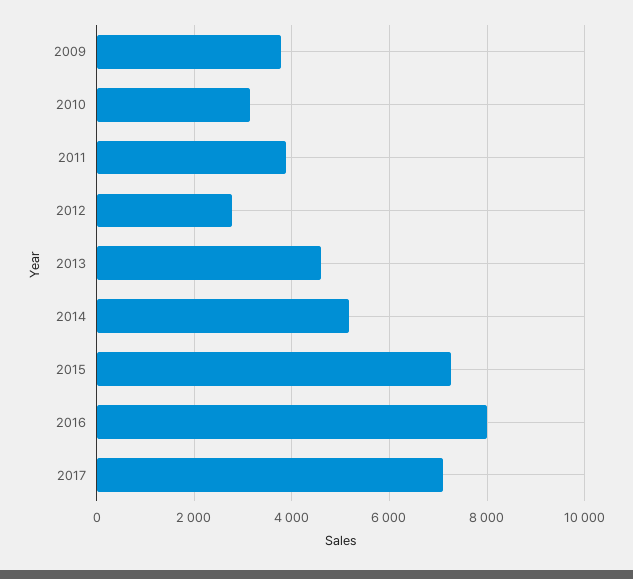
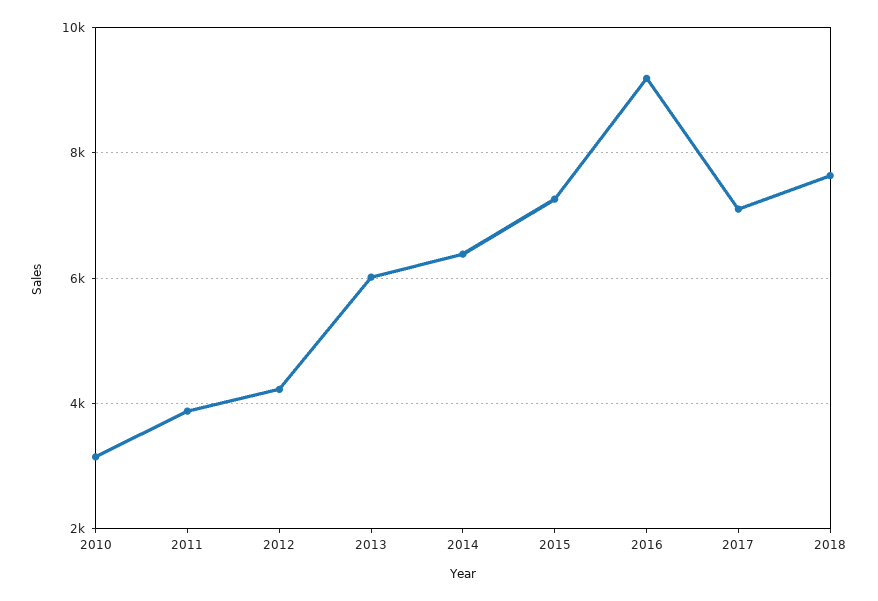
2009: 3800 -> none
2012: 2800 -> 4200
2013: 4600 -> 6000
2014: 5200 -> 6400
2016: 8000 -> 9200
2018: none -> 7600

